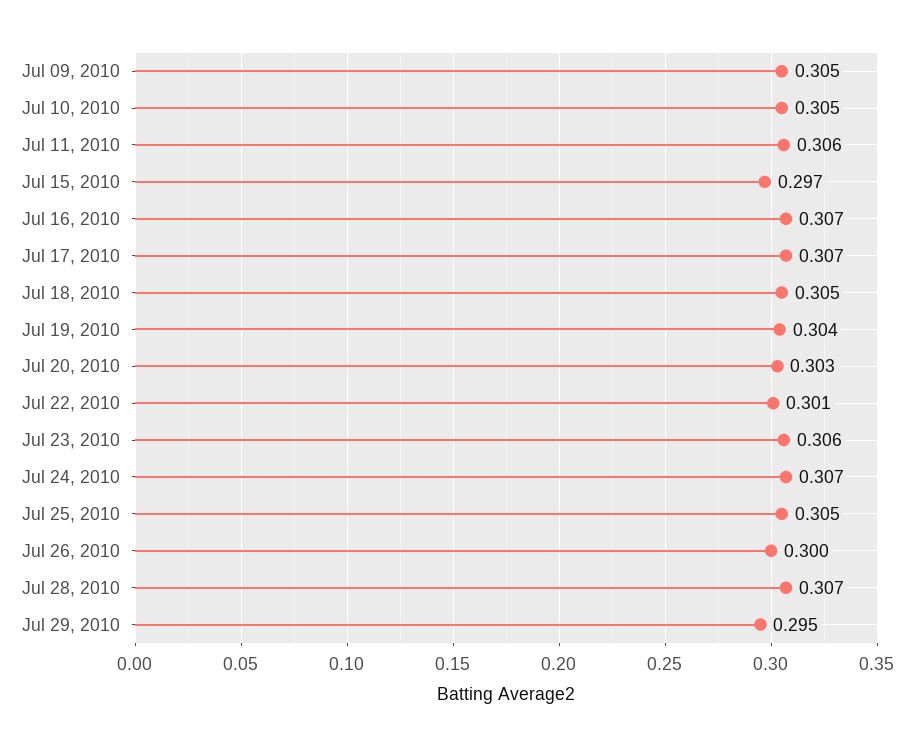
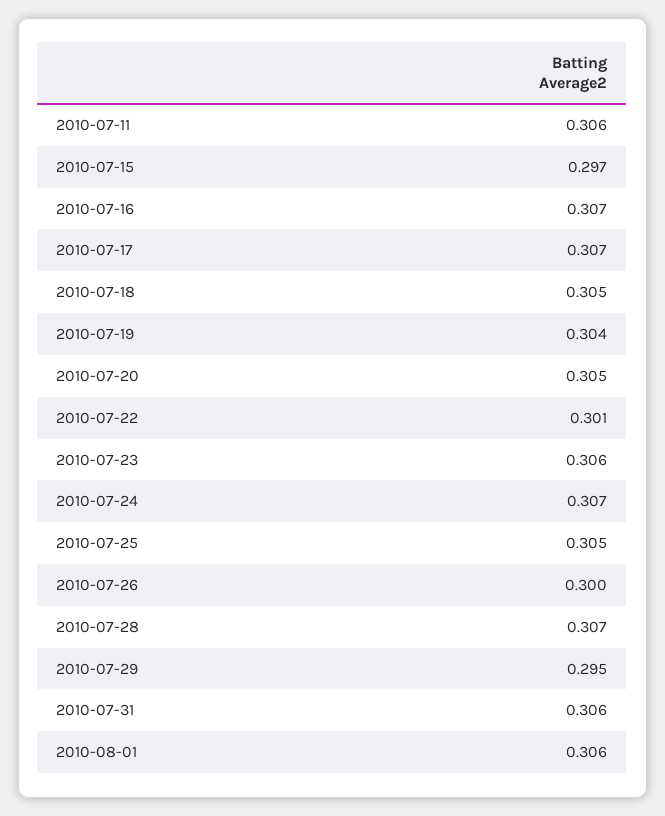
Jul 09, 2010: 0.305 -> none
Jul 10, 2010: 0.305 -> none
Jul 20, 2010: 0.303 -> 0.305
2010-07-31: none -> 0.306
2010-08-01: none -> 0.306

